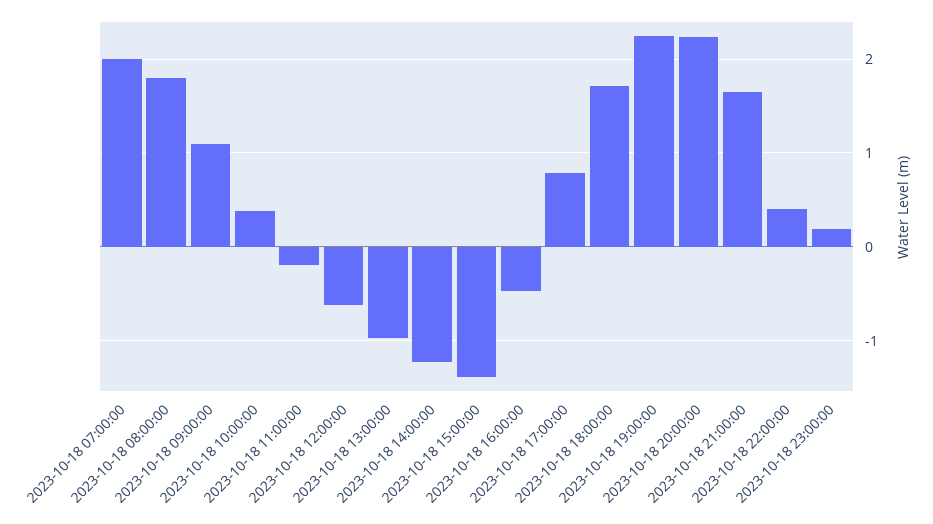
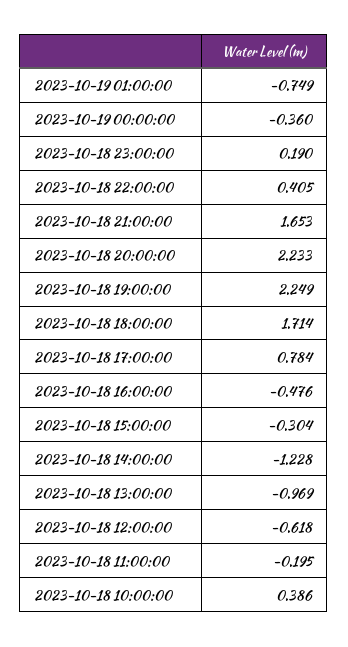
2023-10-18 07:00:00: 2 -> none
2023-10-18 08:00:00: 1.8 -> none
2023-10-18 09:00:00: 1.1 -> none
2023-10-18 15:00:00: -1.4 -> -0.304
2023-10-19 01:00:00: none -> -0.749
2023-10-19 00:00:00: none -> -0.36

